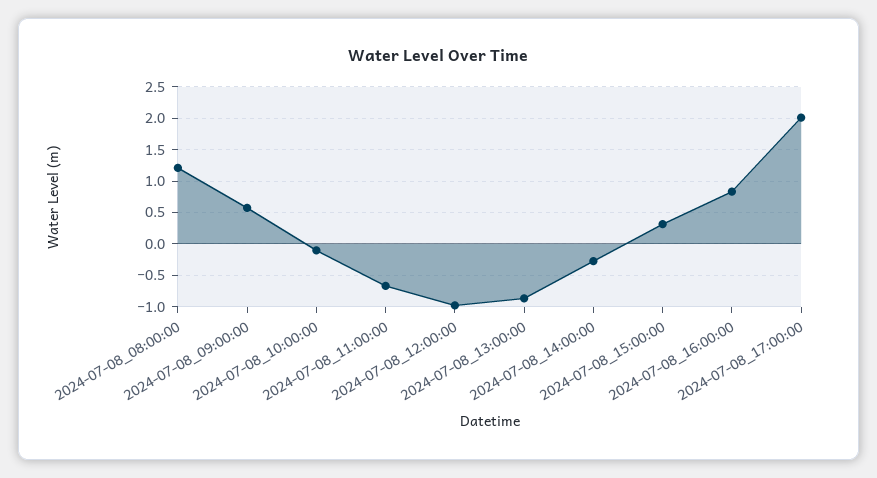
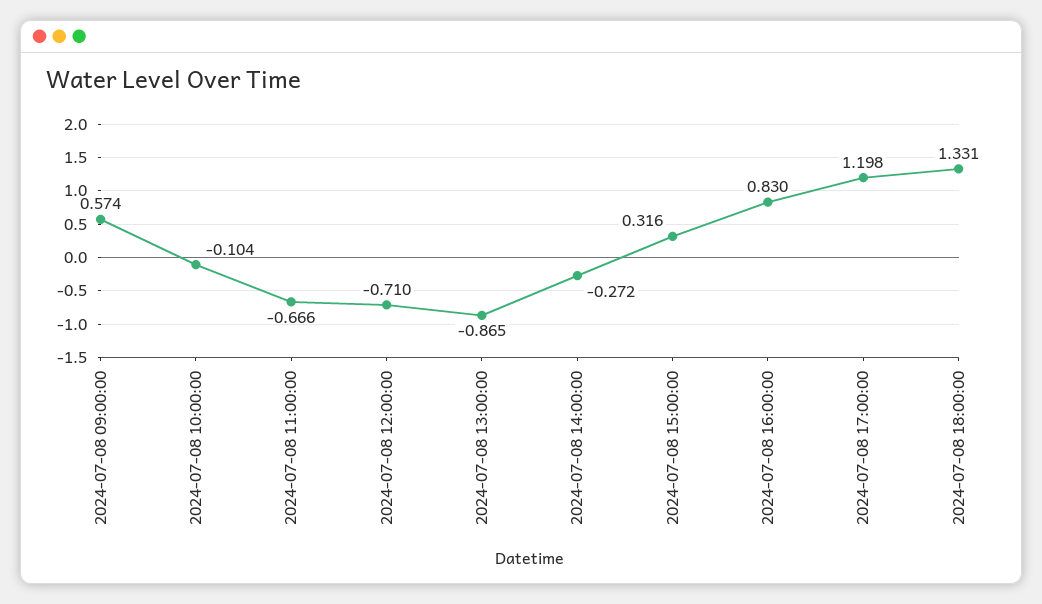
2024-07-08_08:00:00: 1.2 -> none
2024-07-08_12:00:00: -1 -> -0.71
2024-07-08_17:00:00: 2 -> 1.198
2024-07-08 18:00:00: none -> 1.331

